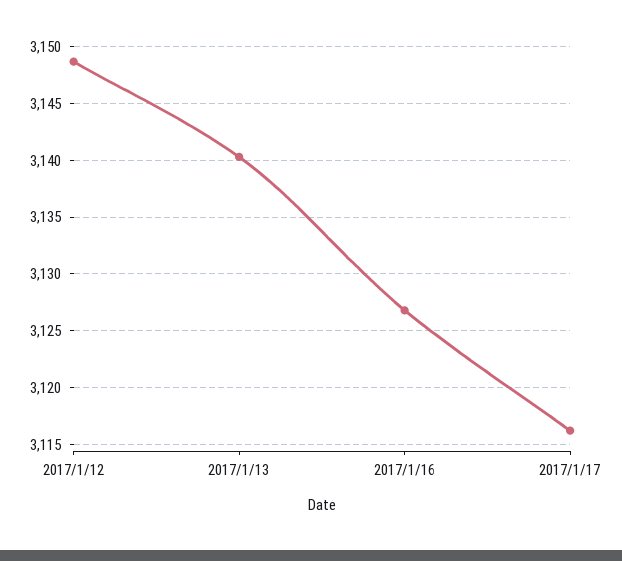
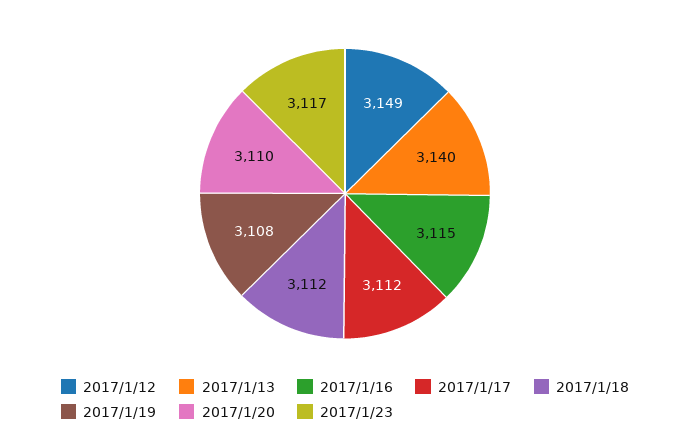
2017/1/16: 3127 -> 3115
2017/1/17: 3116 -> 3112
2017/1/18: none -> 3112
2017/1/19: none -> 3108
2017/1/20: none -> 3110
2017/1/23: none -> 3117

